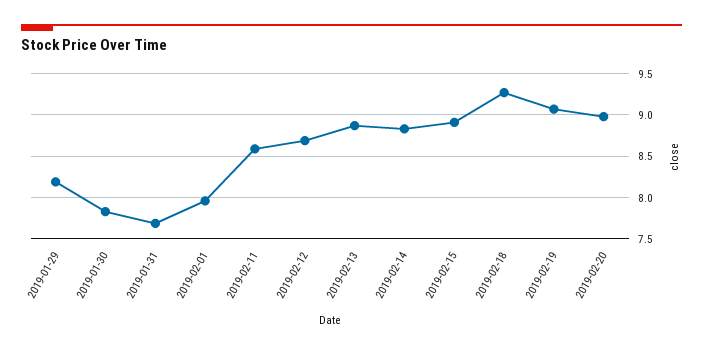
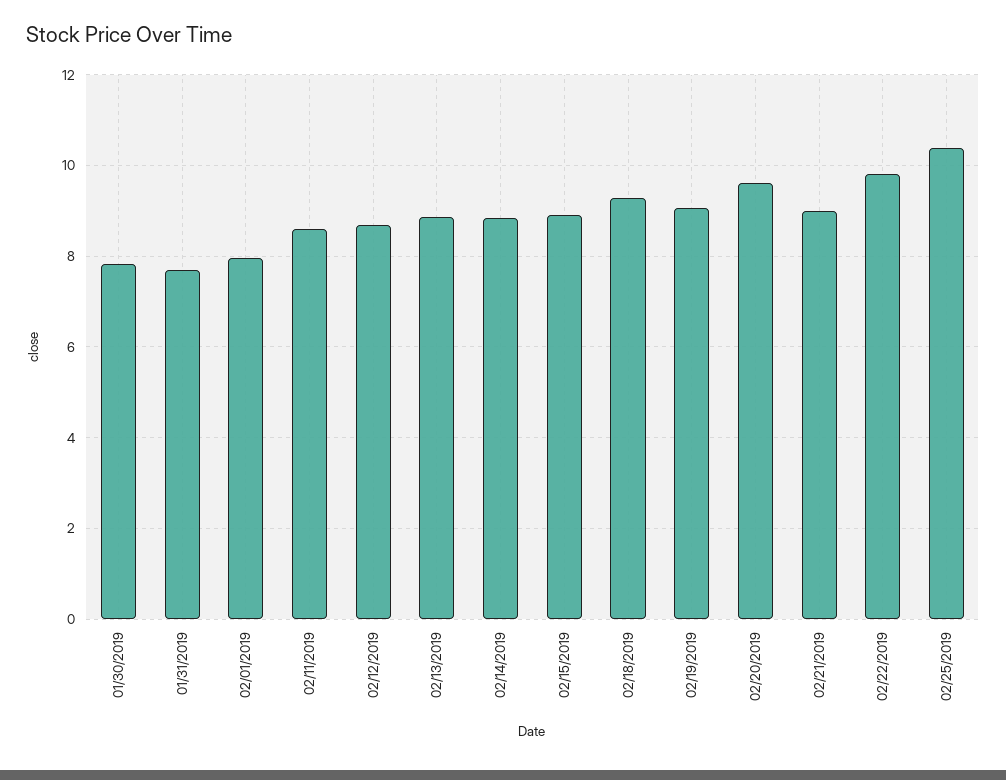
2019-01-29: 8.2 -> none
2019-02-20: 9 -> 9.6
02/21/2019: none -> 9
02/22/2019: none -> 9.8
02/25/2019: none -> 10.4

